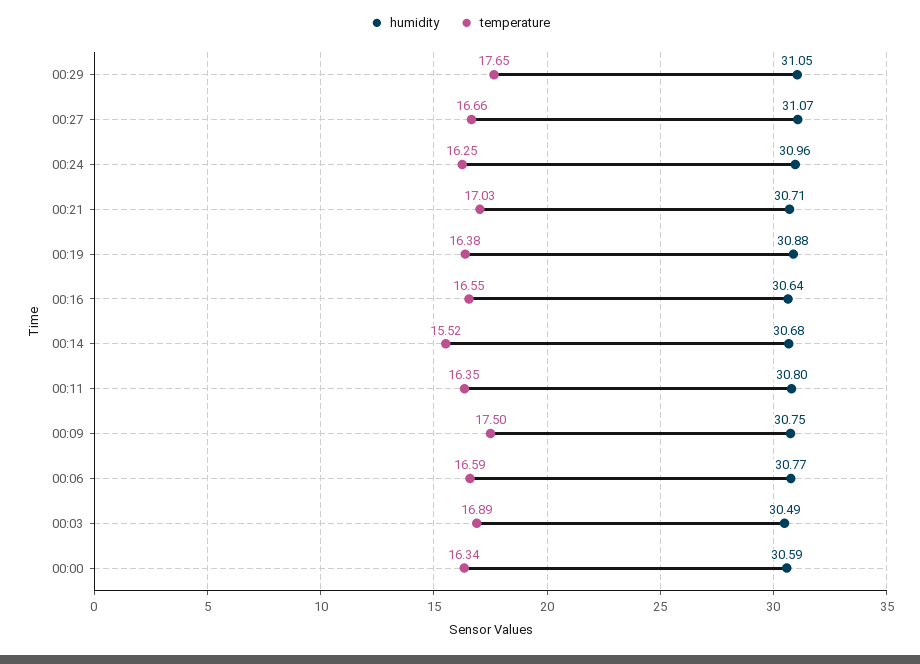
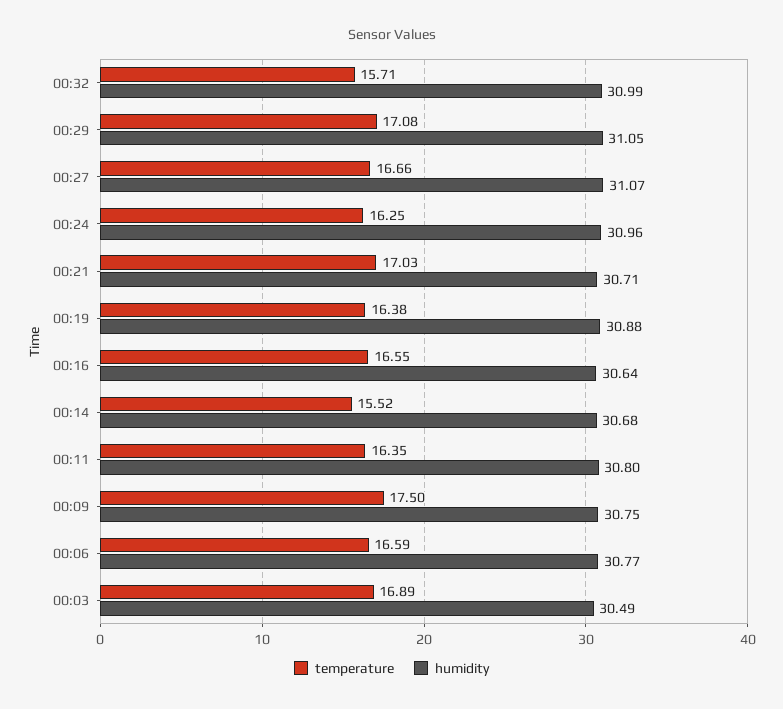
temperature, 00:29: 17.65 -> 17.08
humidity, 00:00: 30.59 -> none
temperature, 00:00: 16.34 -> none
temperature, 00:32: none -> 15.71
humidity, 00:32: none -> 30.99

